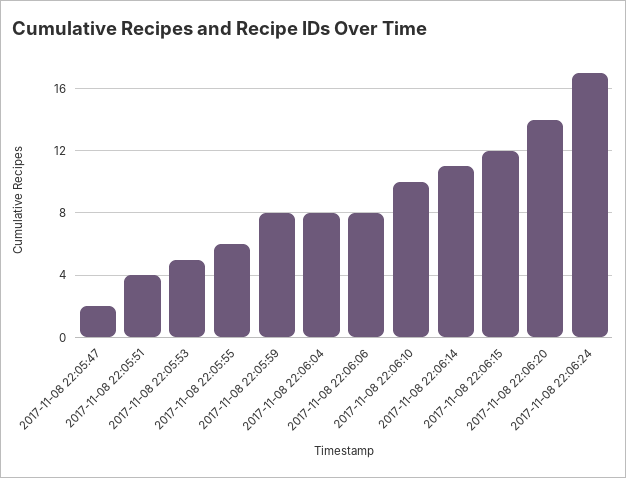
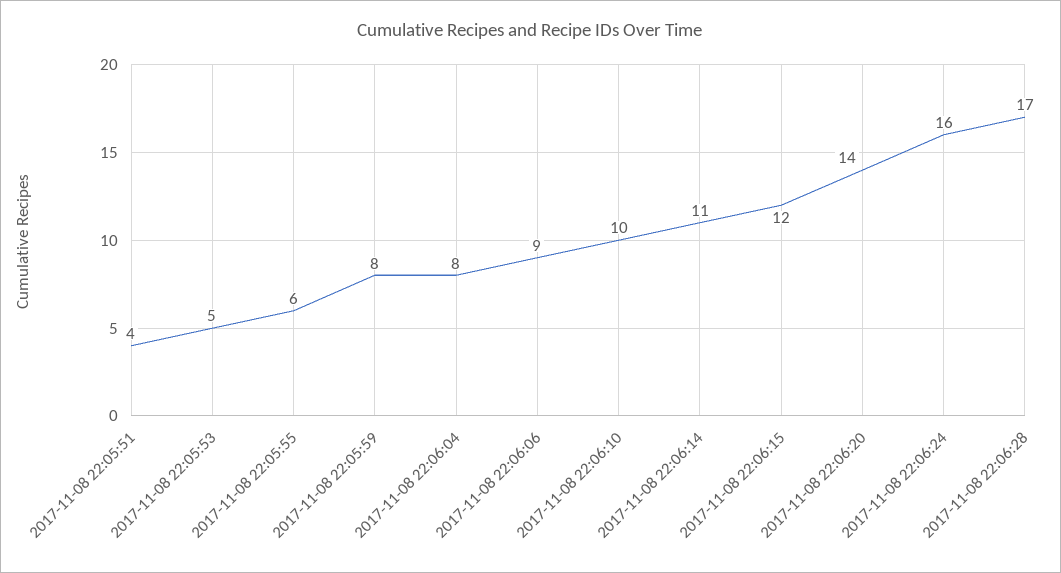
2017-11-08 22:05:47: 2 -> none
2017-11-08 22:06:06: 8 -> 9
2017-11-08 22:06:24: 17 -> 16
2017-11-08 22:06:28: none -> 17

